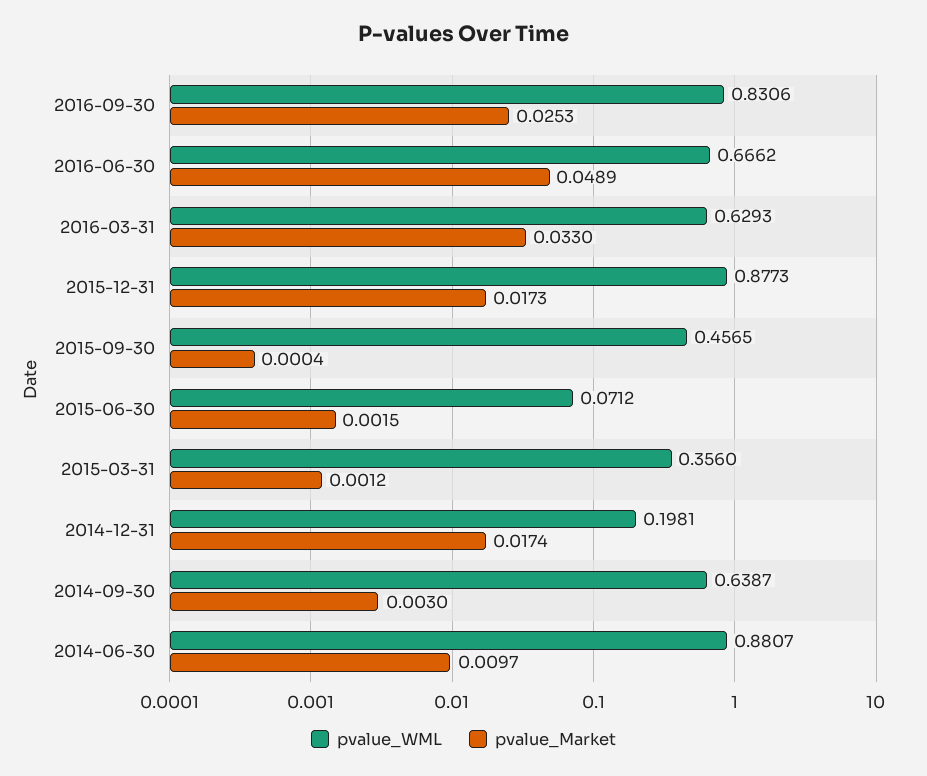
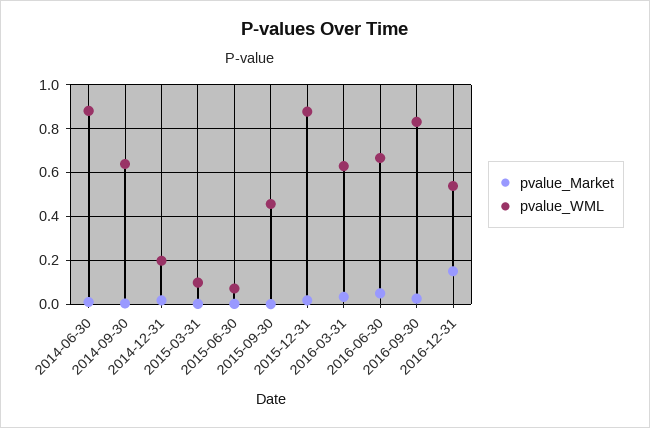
pvalue_WML, 2015-03-31: 0.356 -> 0.1
pvalue_Market, 2016-12-31: none -> 0.15
pvalue_WML, 2016-12-31: none -> 0.55

